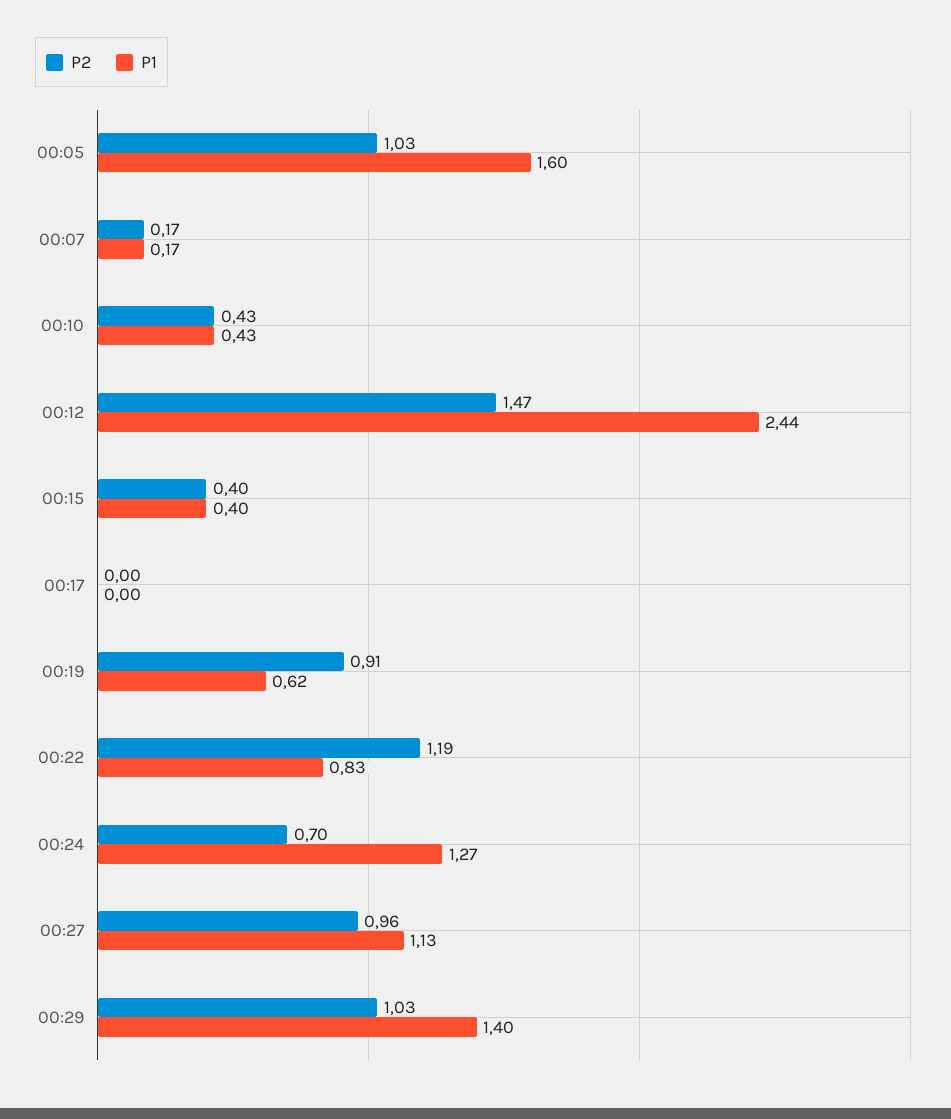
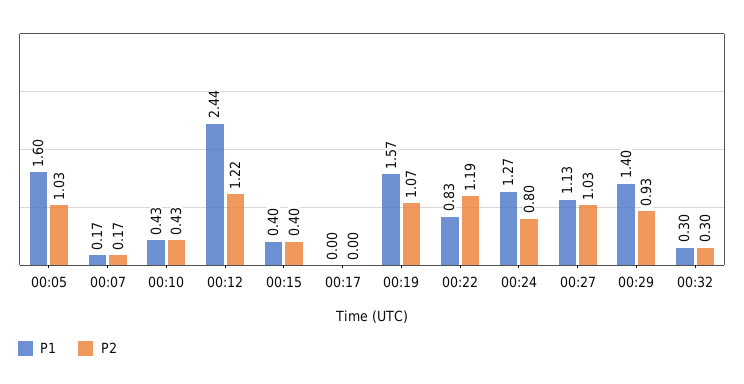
P2, 00:12: 1.47 -> 1.22
P2, 00:19: 0.91 -> 1.07
P1, 00:19: 0.62 -> 1.57
P2, 00:24: 0.7 -> 0.8
P2, 00:27: 0.96 -> 1.03
P2, 00:29: 1.03 -> 0.93
P1, 00:32: none -> 0.3
P2, 00:32: none -> 0.3

